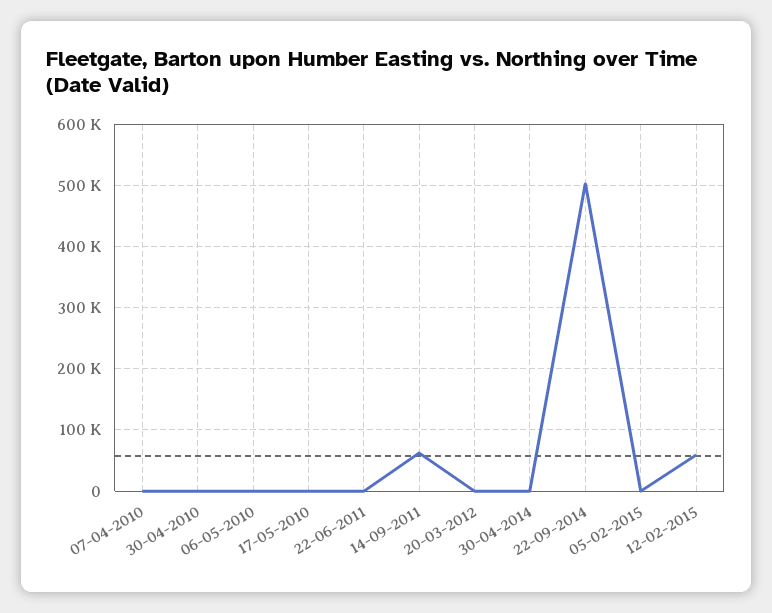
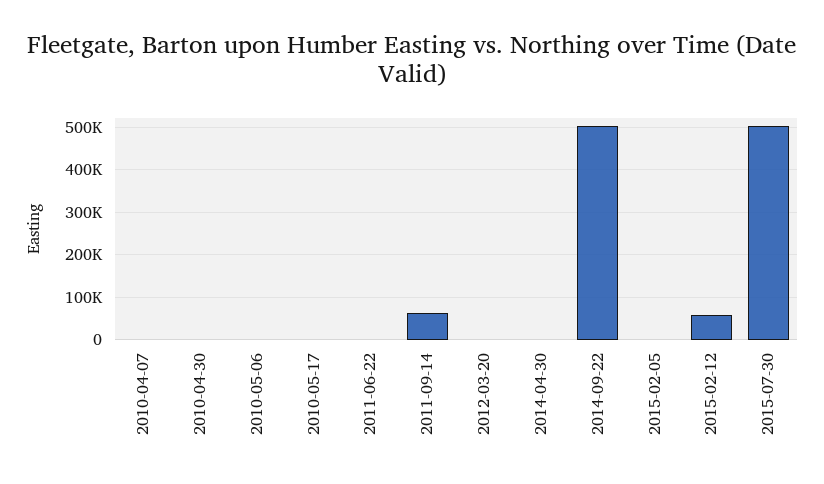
2015-07-30: none -> 500000

